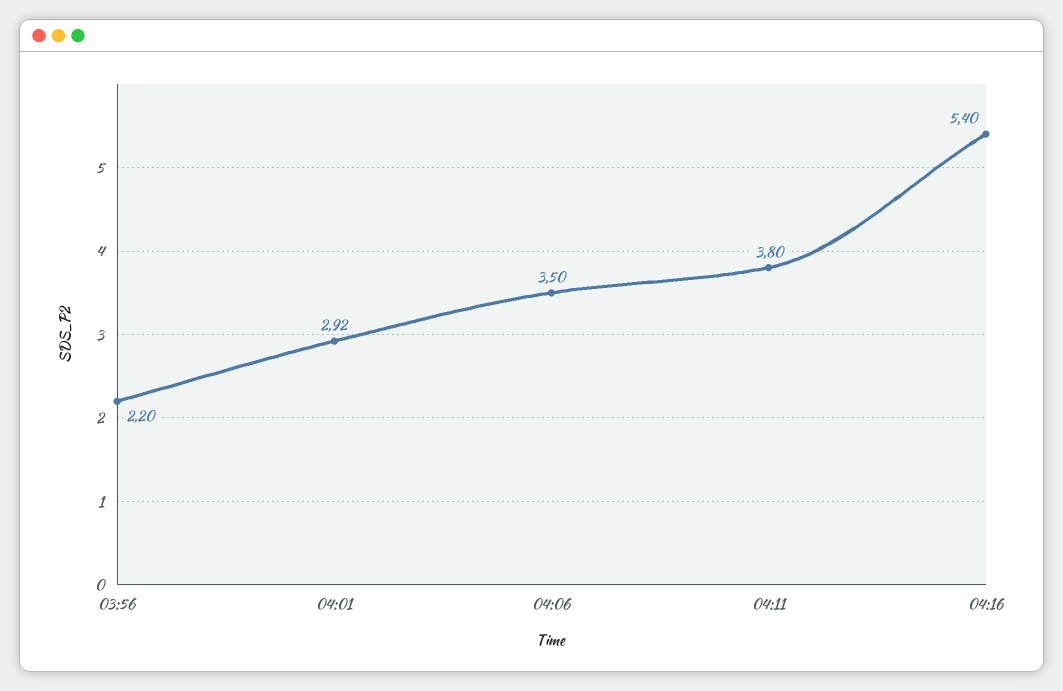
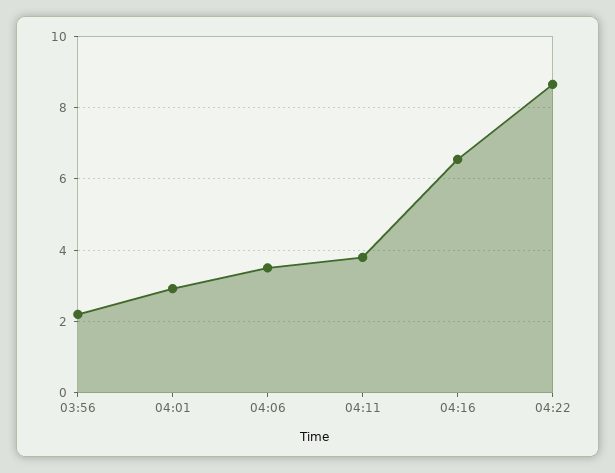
04:16: 5.4 -> 6.6
04:22: none -> 8.6

